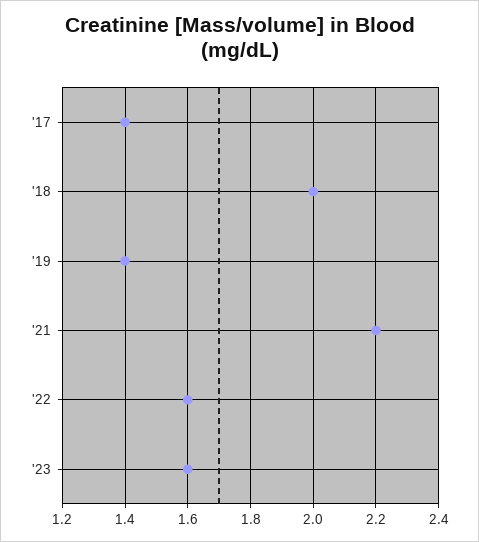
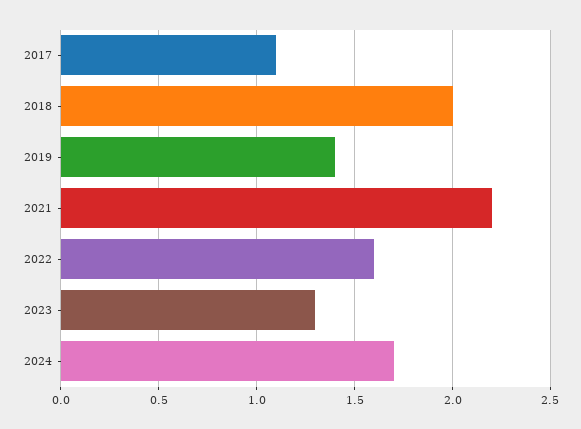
'17: 1.4 -> 1.1
'23: 1.6 -> 1.3
2024: none -> 1.7

